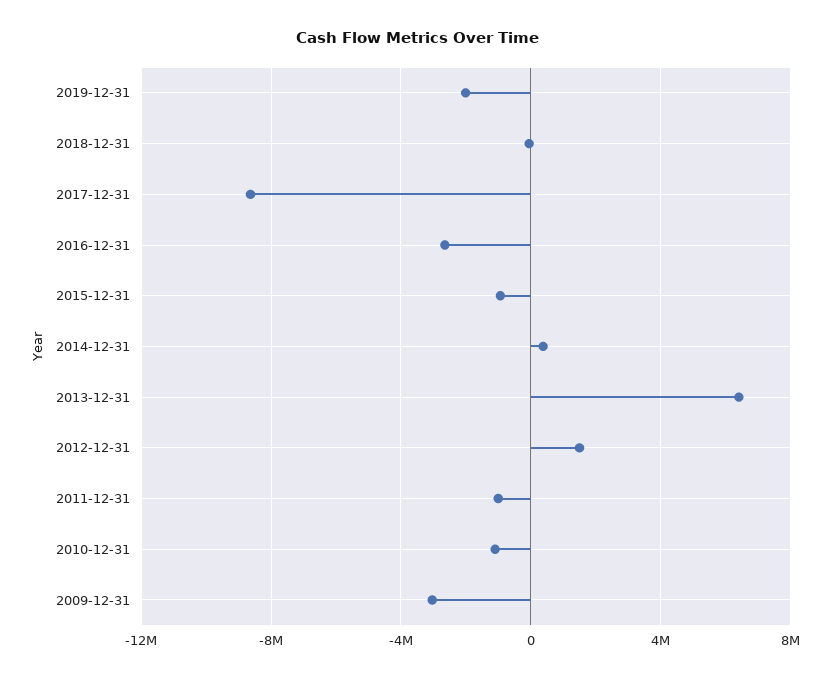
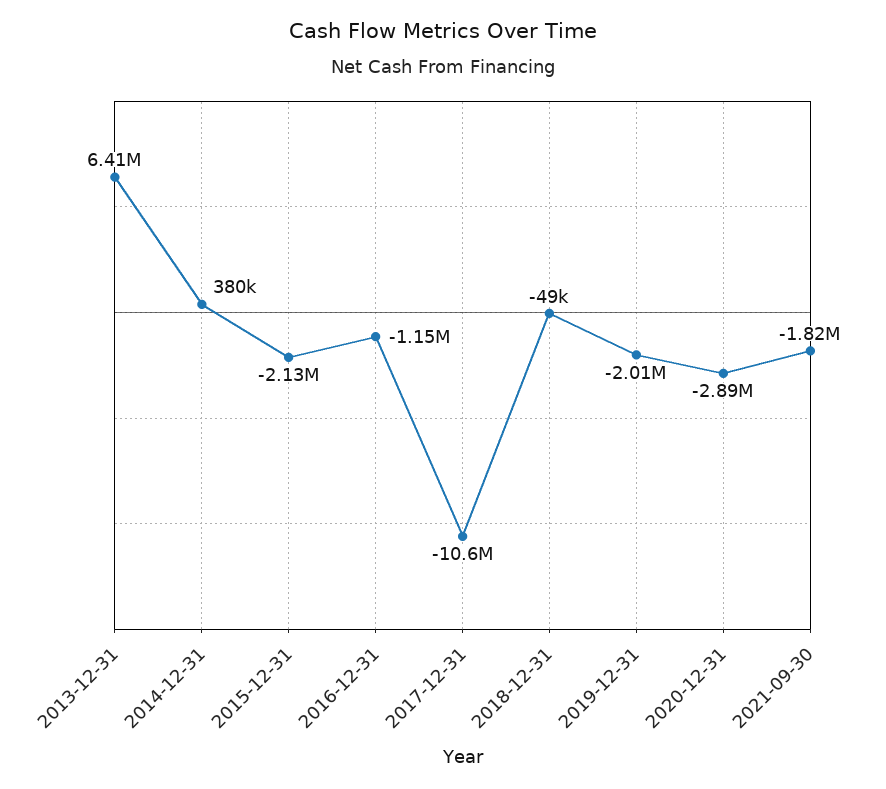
2017-12-31: -8500000 -> -10600000
2016-12-31: -2500000 -> -1150000
2015-12-31: -1000000 -> -2130000
2012-12-31: 1500000 -> none
2011-12-31: -1000000 -> none
2010-12-31: -1000000 -> none
2009-12-31: -3000000 -> none
2020-12-31: none -> -2890000
2021-09-30: none -> -1820000

